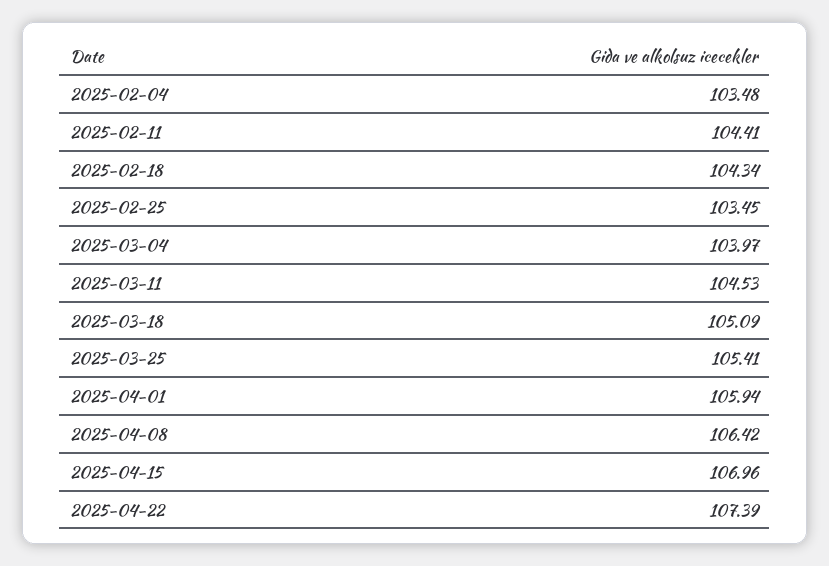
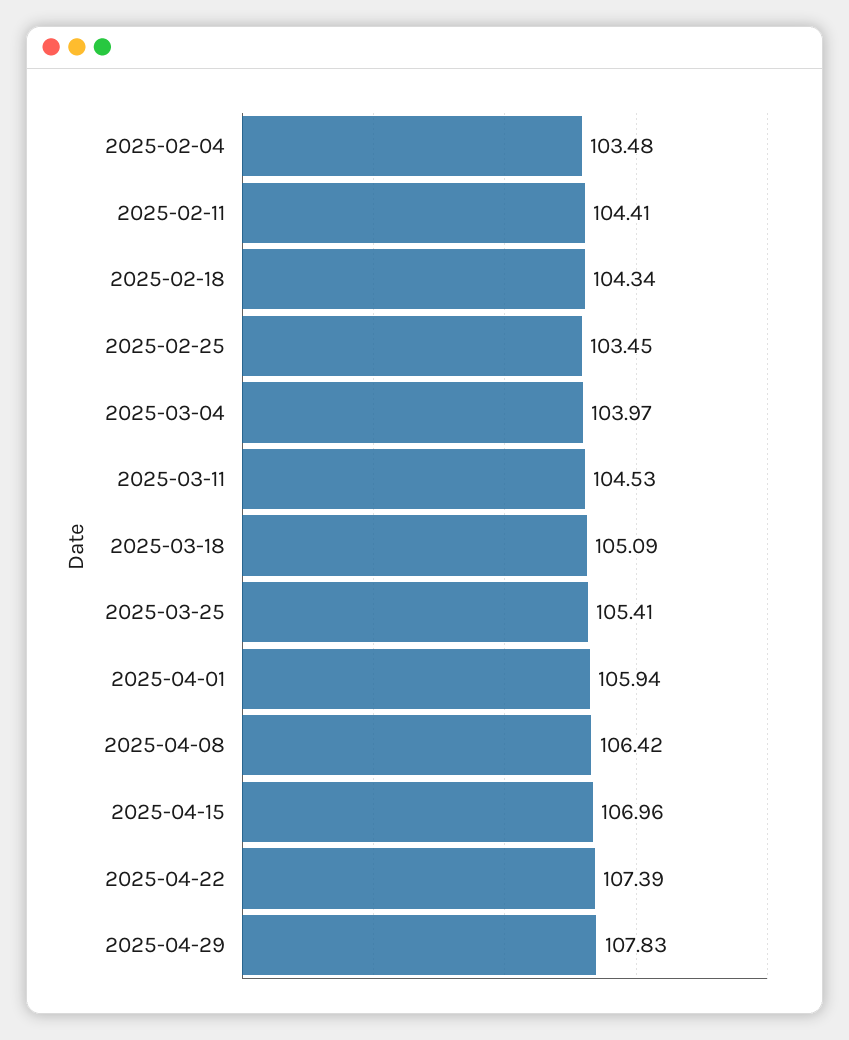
2025-04-29: none -> 107.83

